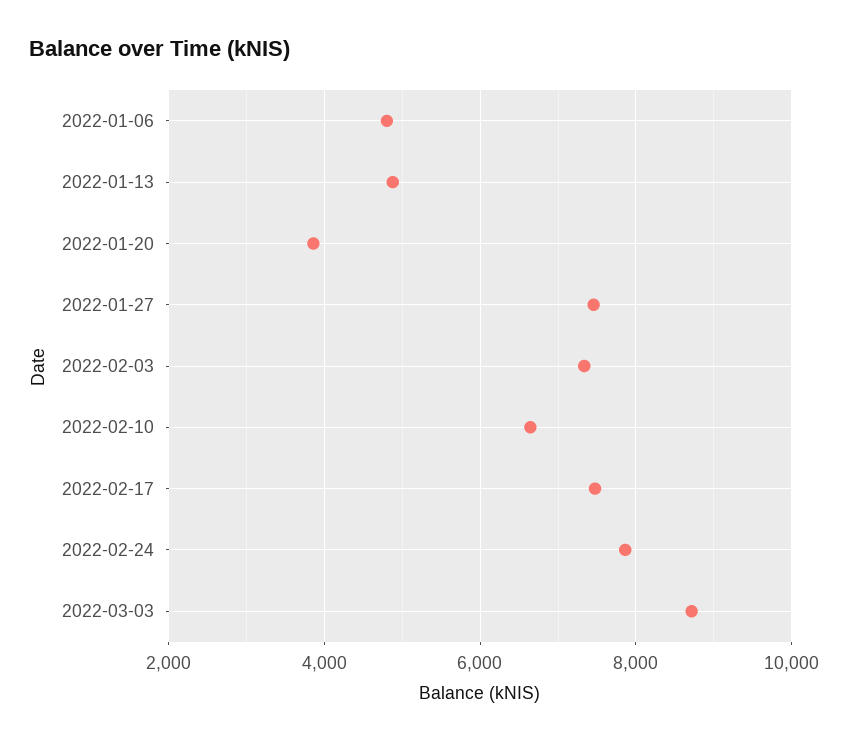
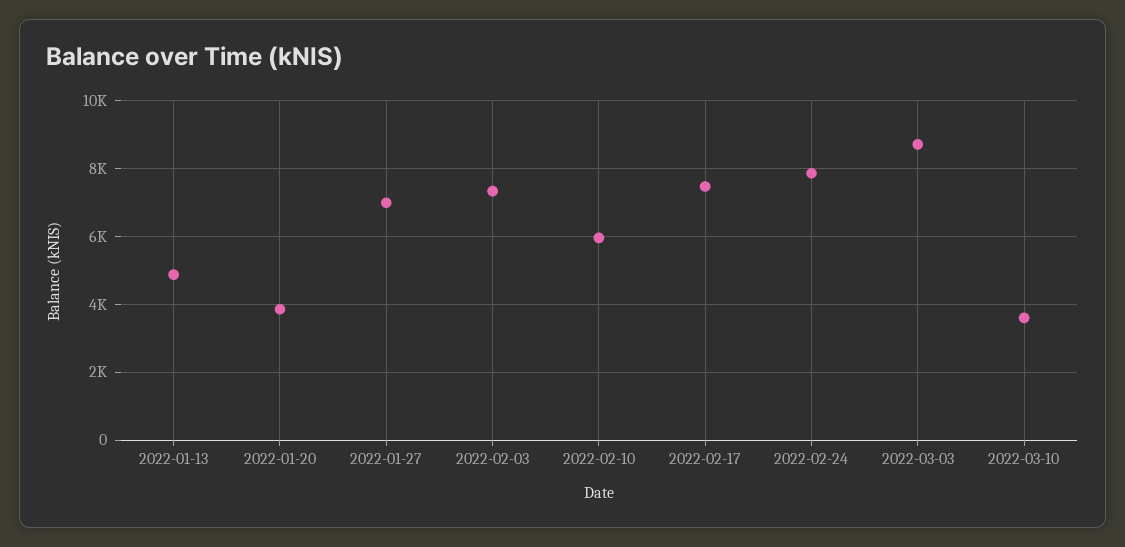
2022-01-06: 4800 -> none
2022-01-27: 7400 -> 7000
2022-02-10: 6600 -> 6000
2022-03-10: none -> 3600

